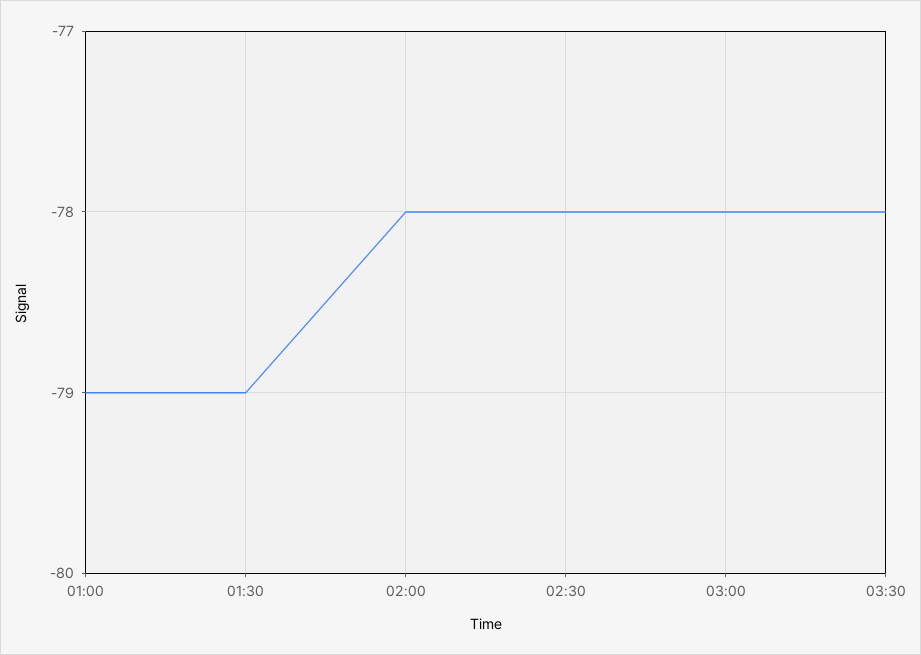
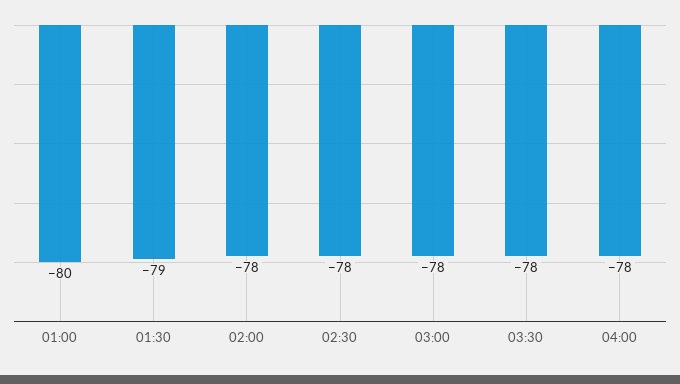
01:00: -79 -> -80
04:00: none -> -78

